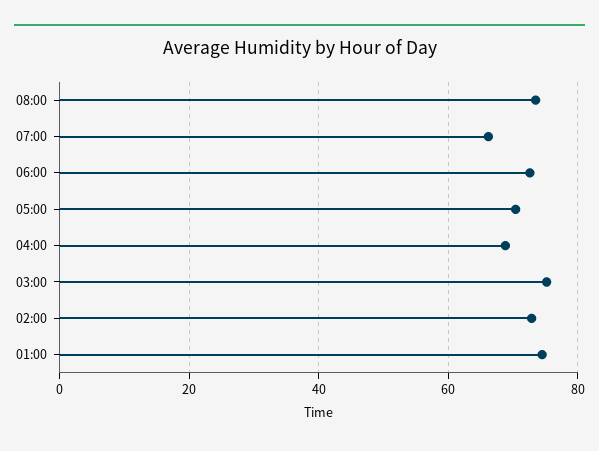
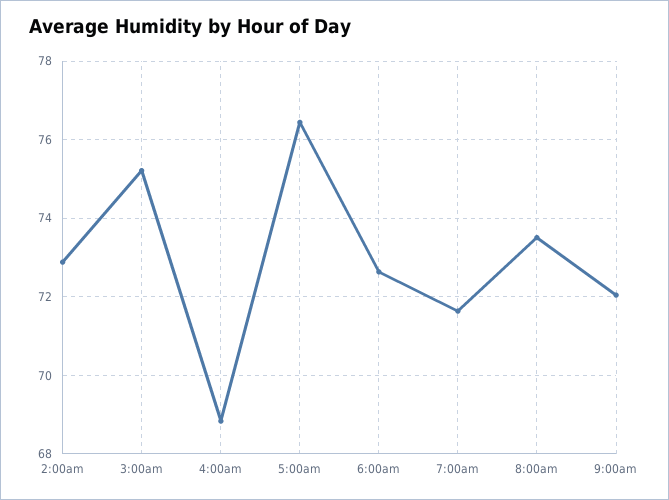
07:00: 66 -> 71.6
05:00: 70 -> 76.4
01:00: 74 -> none
9:00am: none -> 72

